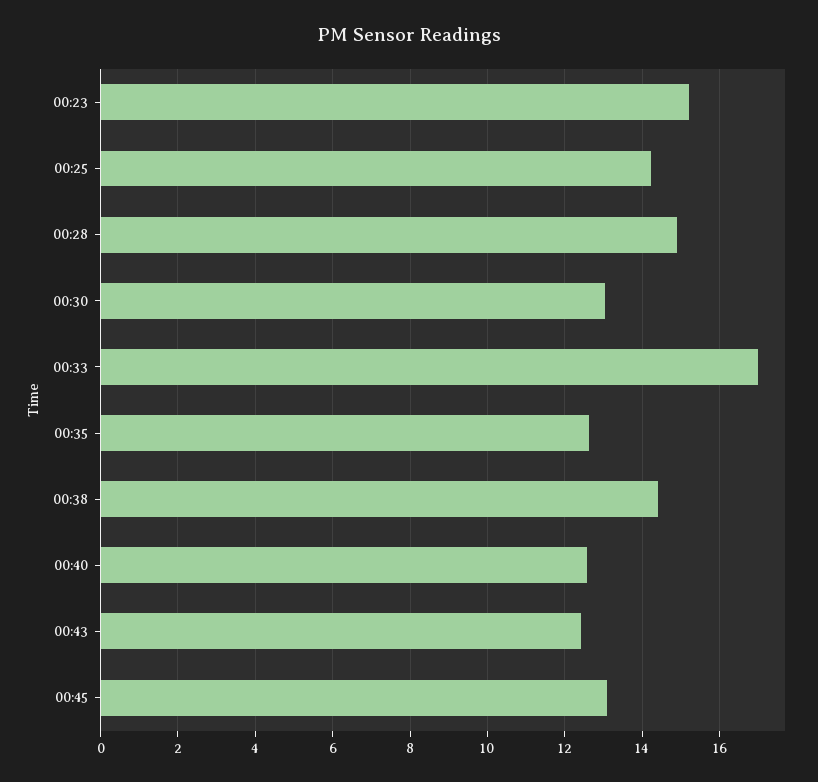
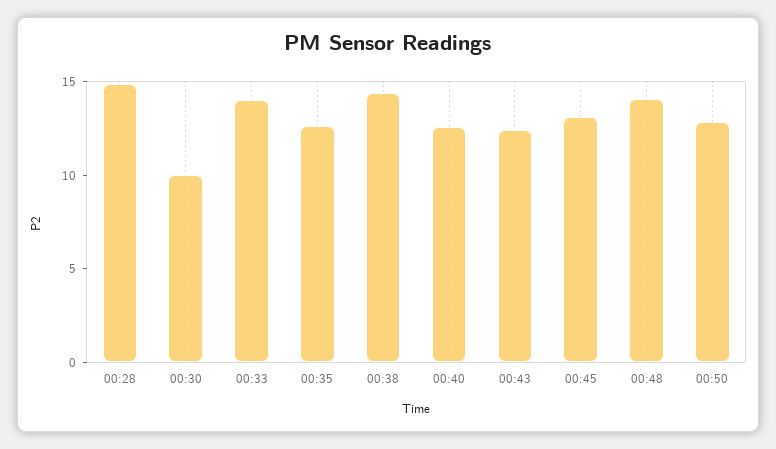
00:23: 15.2 -> none
00:25: 14.2 -> none
00:30: 13 -> 10
00:33: 17 -> 14
00:48: none -> 14
00:50: none -> 13

